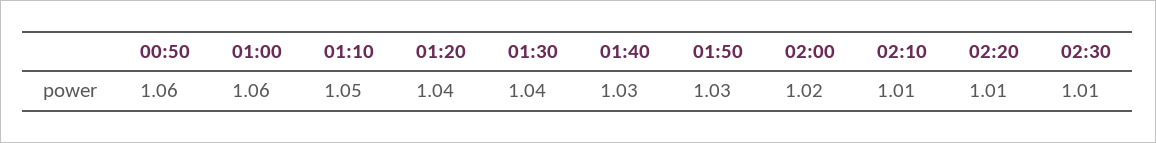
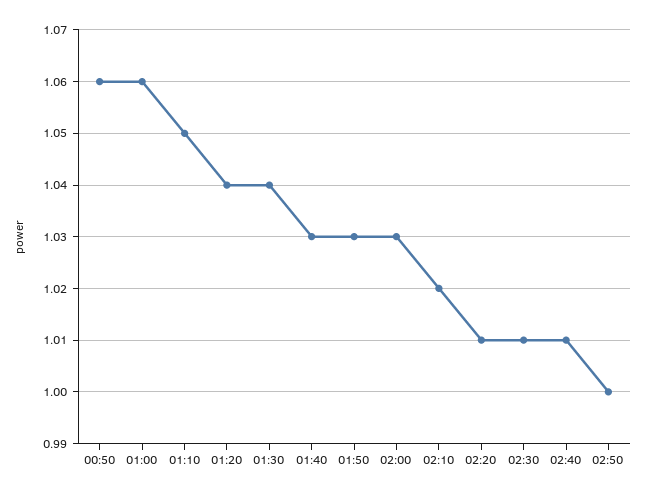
02:00: 1.02 -> 1.03
02:10: 1.01 -> 1.02
02:40: none -> 1.01
02:50: none -> 1

